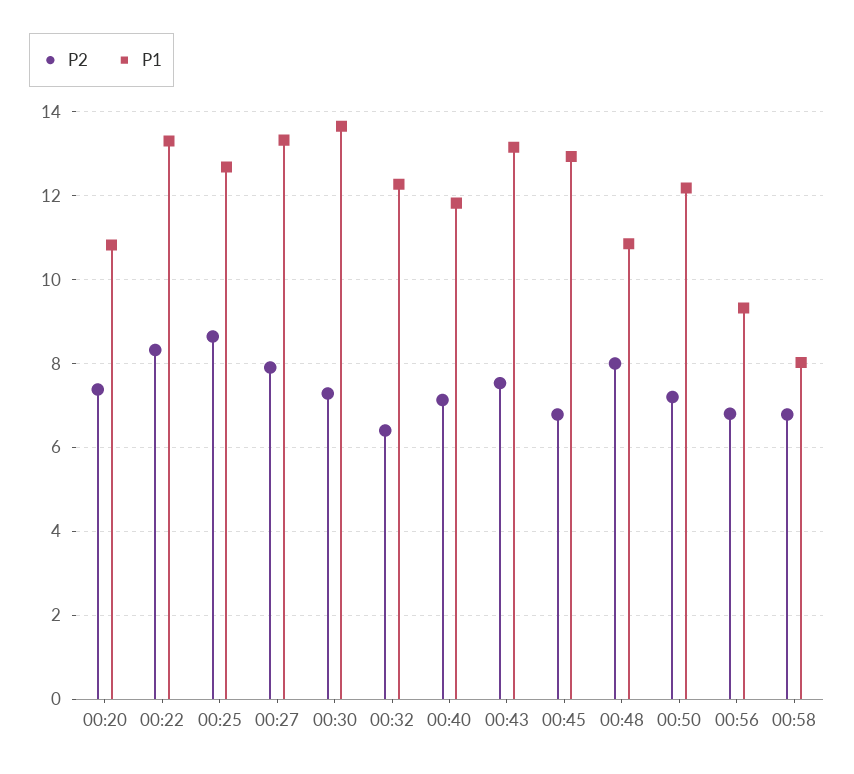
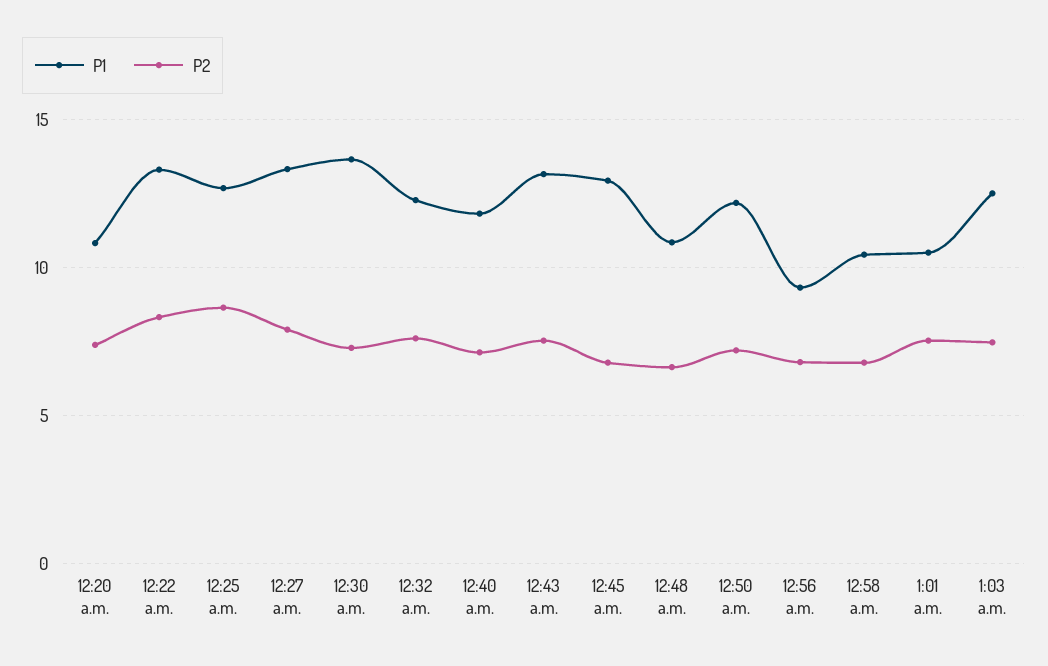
P2, 00:32: 6.4 -> 7.5
P2, 00:48: 8 -> 6.5
P1, 00:58: 8 -> 10.5
P1, 1:01 a.m.: none -> 10.5
P2, 1:01 a.m.: none -> 7.5
P1, 1:03 a.m.: none -> 12.5
P2, 1:03 a.m.: none -> 7.5

